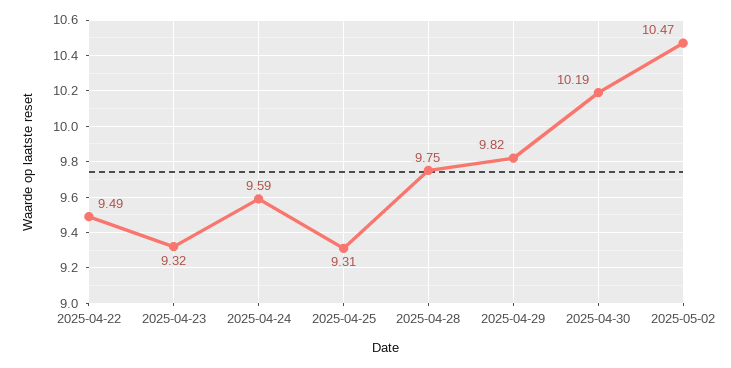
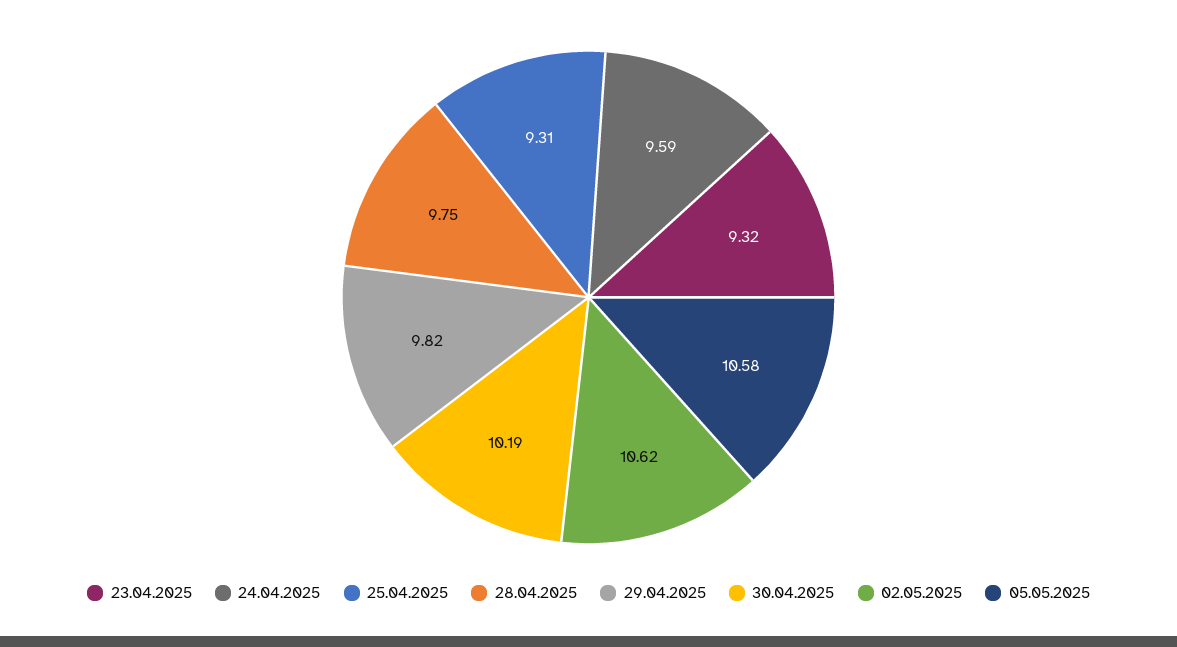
2025-04-22: 9.49 -> none
2025-05-02: 10.47 -> 10.62
05.05.2025: none -> 10.58

